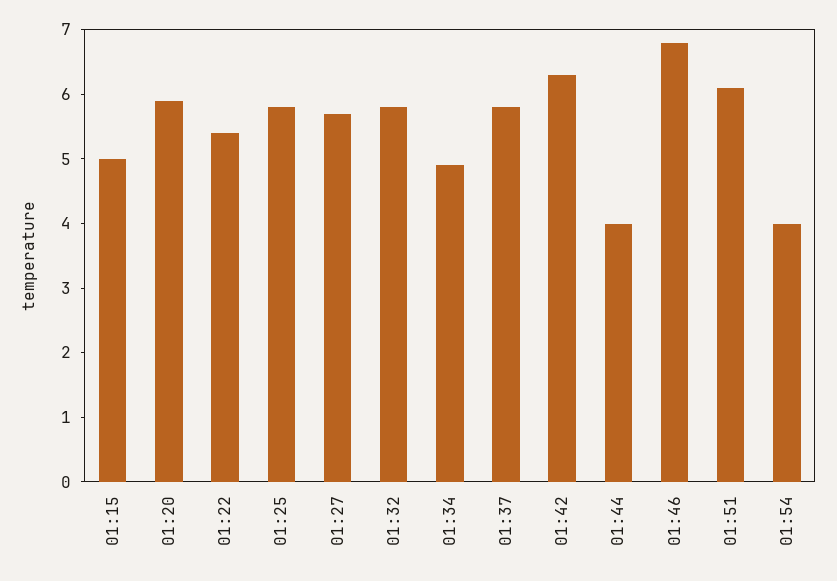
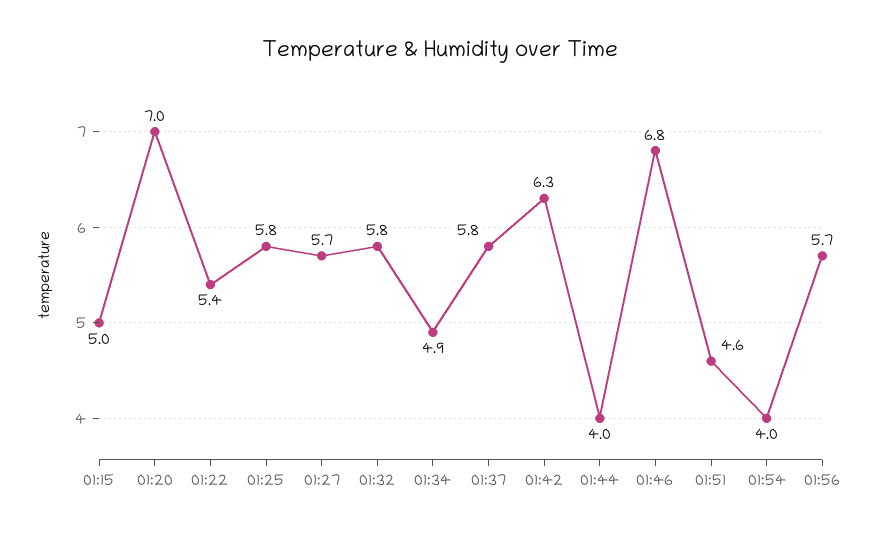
01:20: 6 -> 7
01:51: 6 -> 4.6
01:56: none -> 5.7

